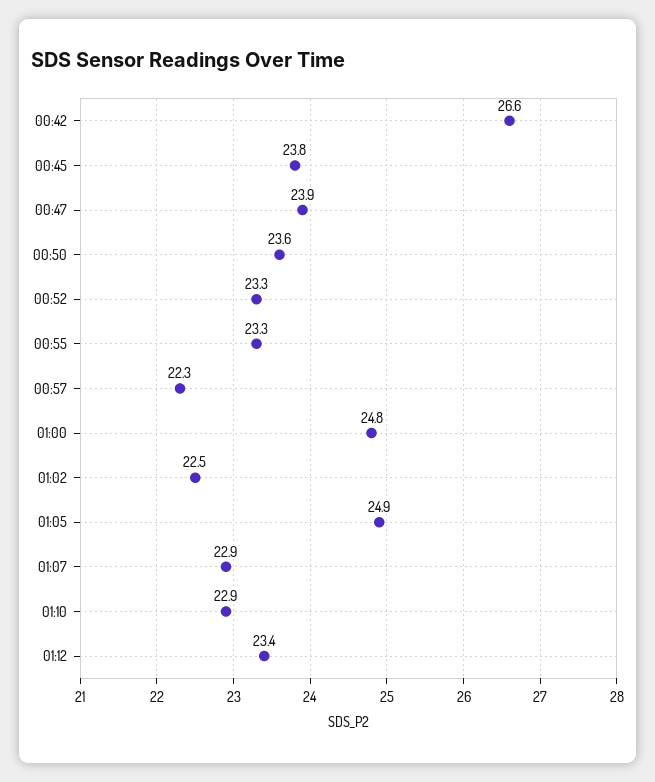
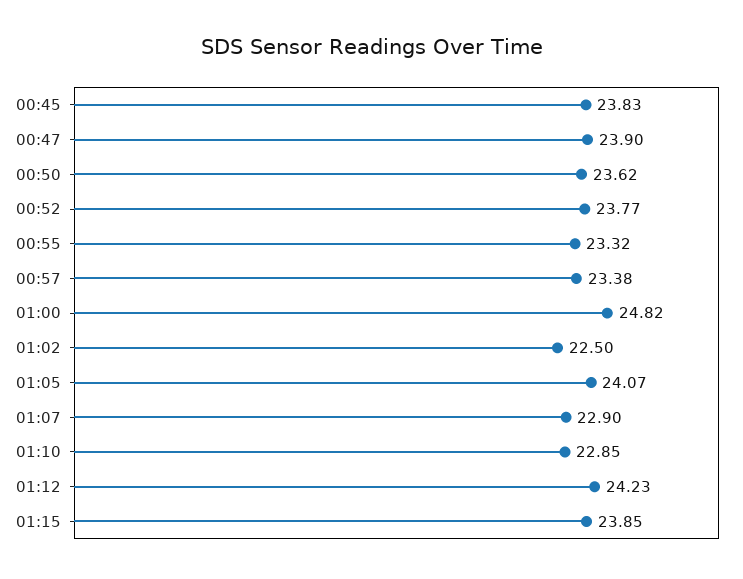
00:42: 26.6 -> none
00:52: 23.3 -> 23.77
00:57: 22.3 -> 23.38
01:05: 24.9 -> 24.07
01:12: 23.4 -> 24.23
01:15: none -> 23.85

